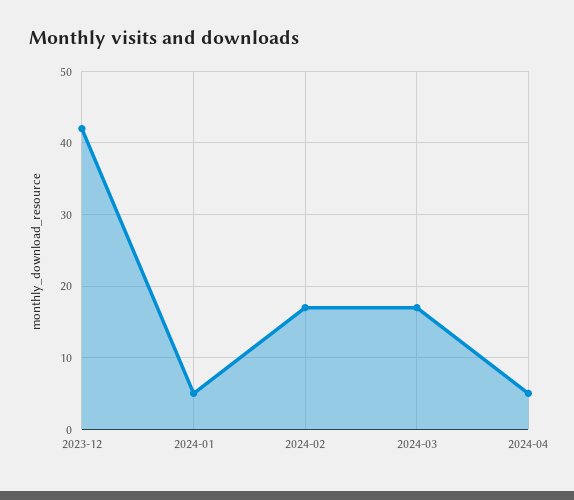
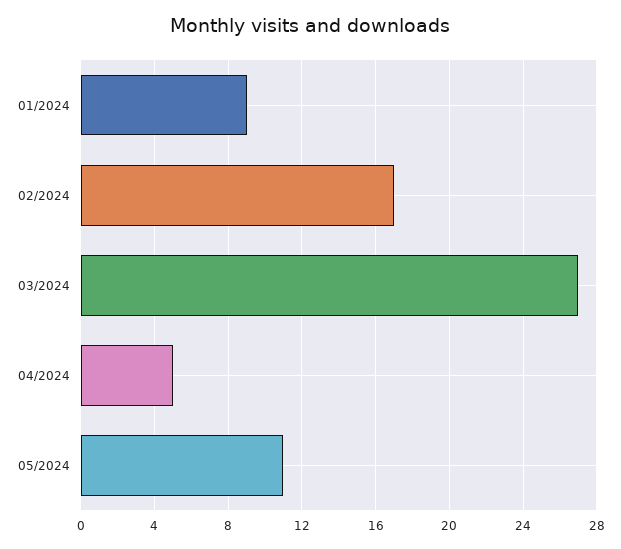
2023-12: 42 -> none
2024-01: 5 -> 9
2024-03: 17 -> 27
05/2024: none -> 11

